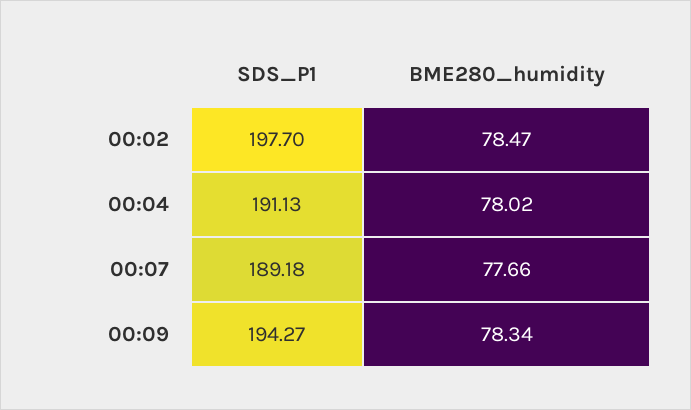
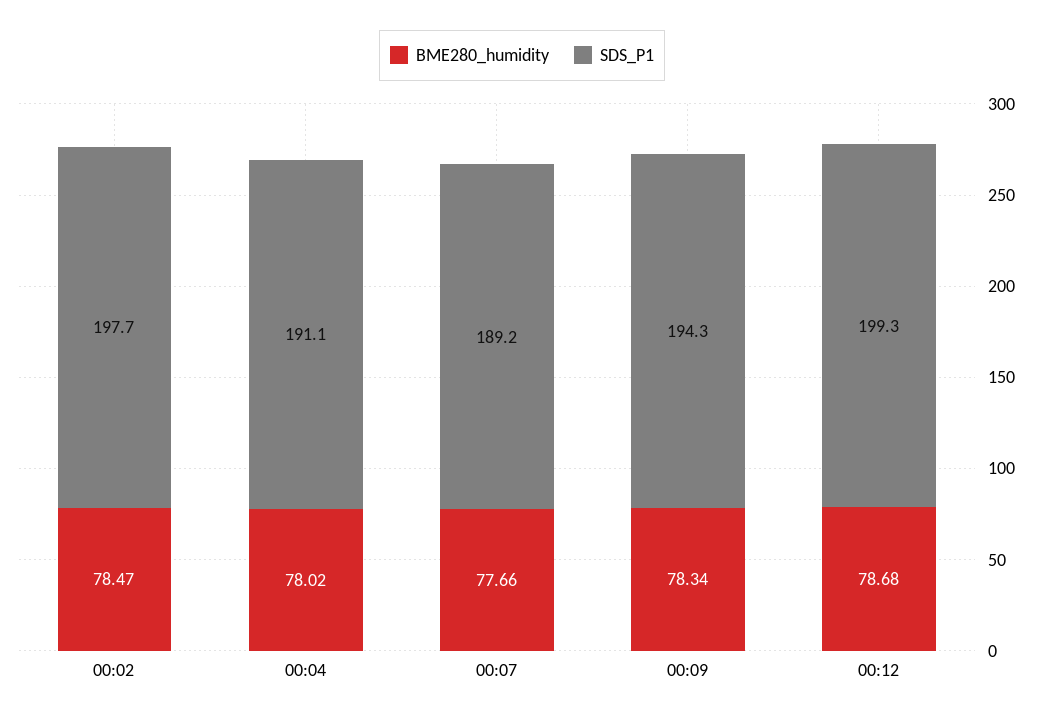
BME280_humidity, 00:12: none -> 78.68
SDS_P1, 00:12: none -> 199.3

